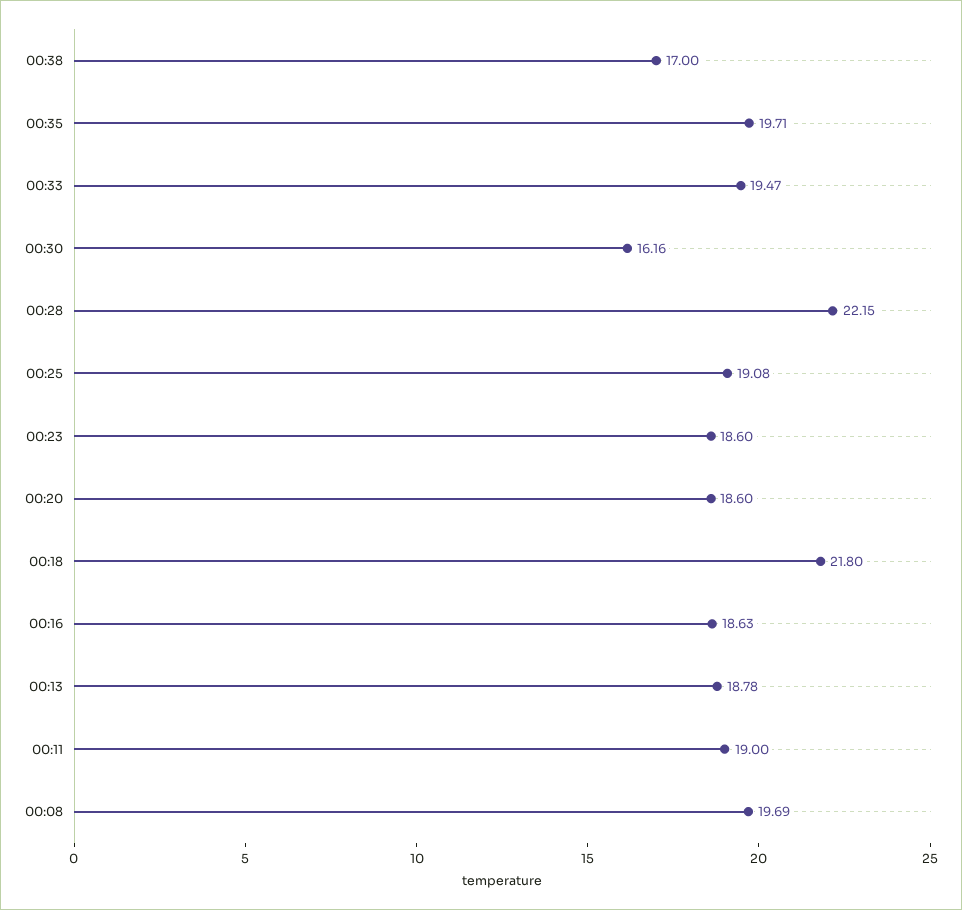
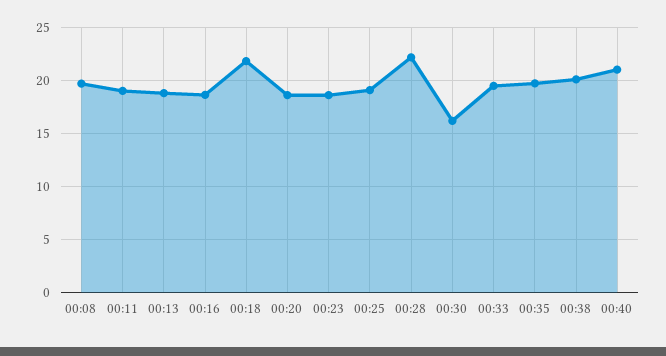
00:38: 17 -> 20
00:40: none -> 21

